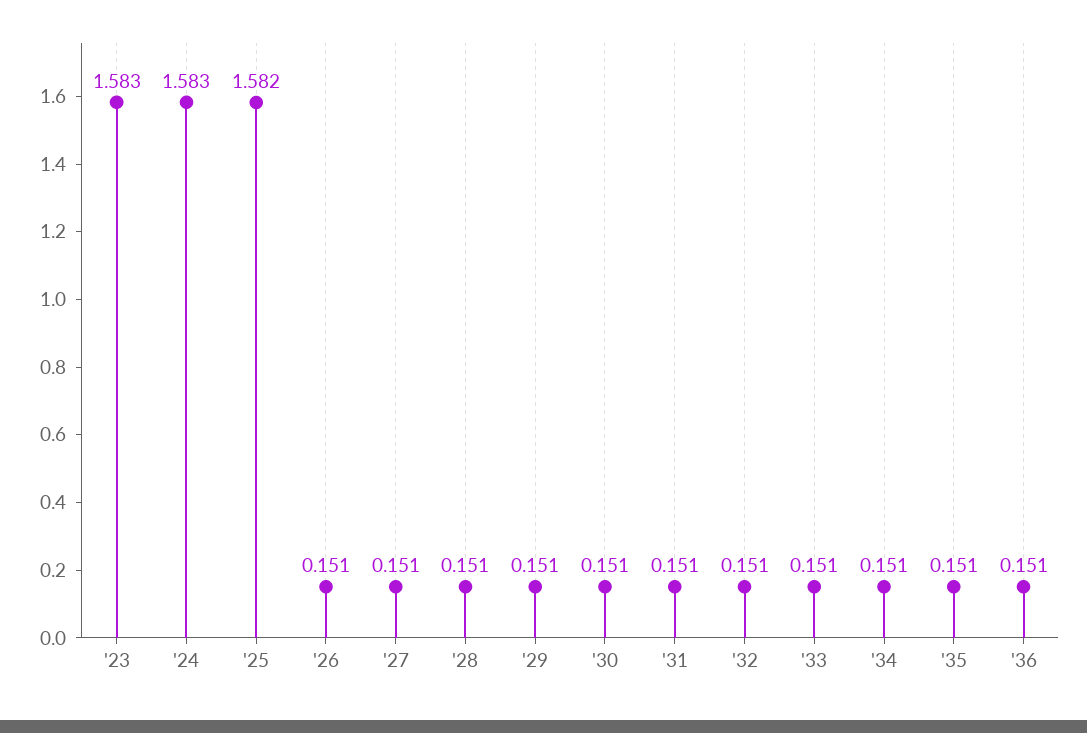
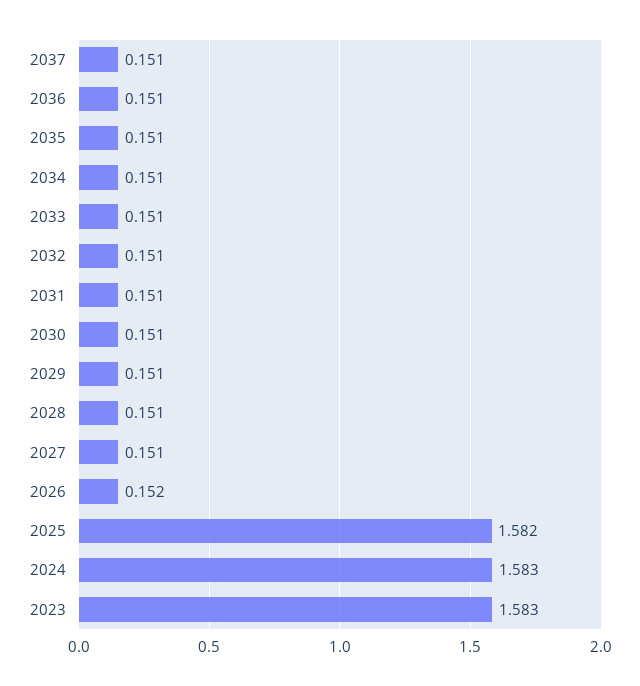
'26: 0.151 -> 0.152
2037: none -> 0.151

